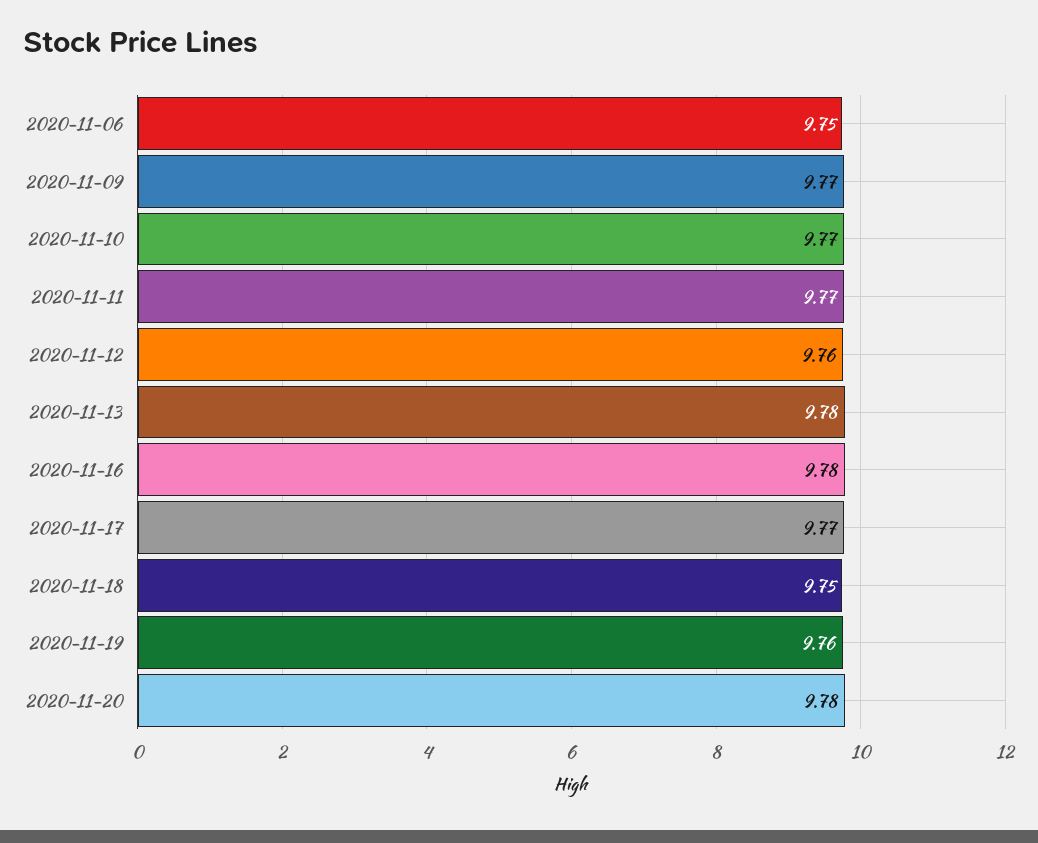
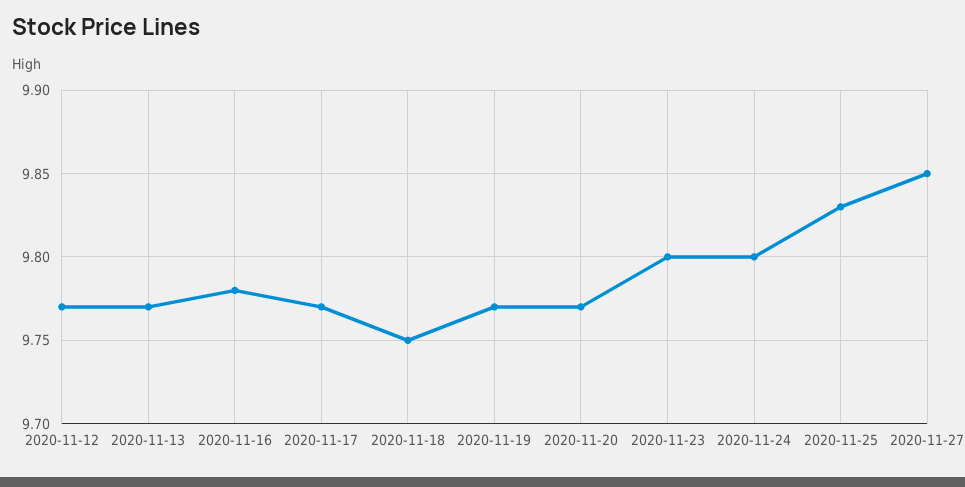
2020-11-06: 9.75 -> none
2020-11-09: 9.77 -> none
2020-11-10: 9.77 -> none
2020-11-11: 9.77 -> none
2020-11-12: 9.76 -> 9.77
2020-11-13: 9.78 -> 9.77
2020-11-19: 9.76 -> 9.77
2020-11-20: 9.78 -> 9.77
2020-11-23: none -> 9.8
2020-11-24: none -> 9.8
2020-11-25: none -> 9.83
2020-11-27: none -> 9.85

